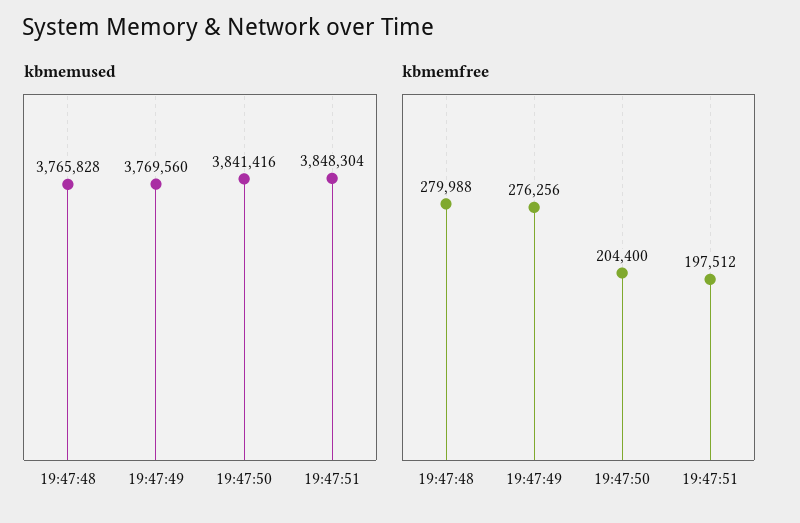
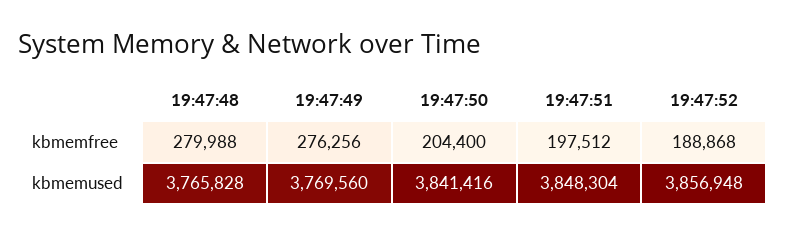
kbmemfree, 19:47:52: none -> 188868
kbmemused, 19:47:52: none -> 3856948

